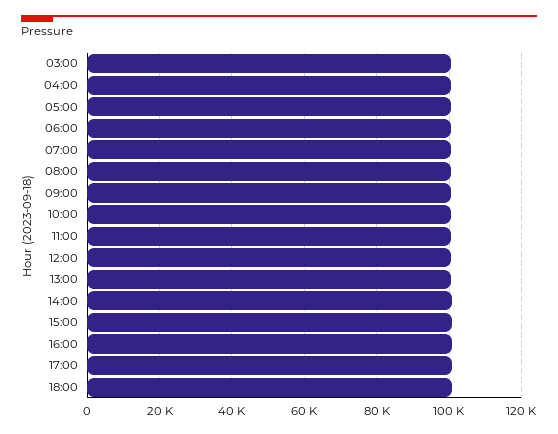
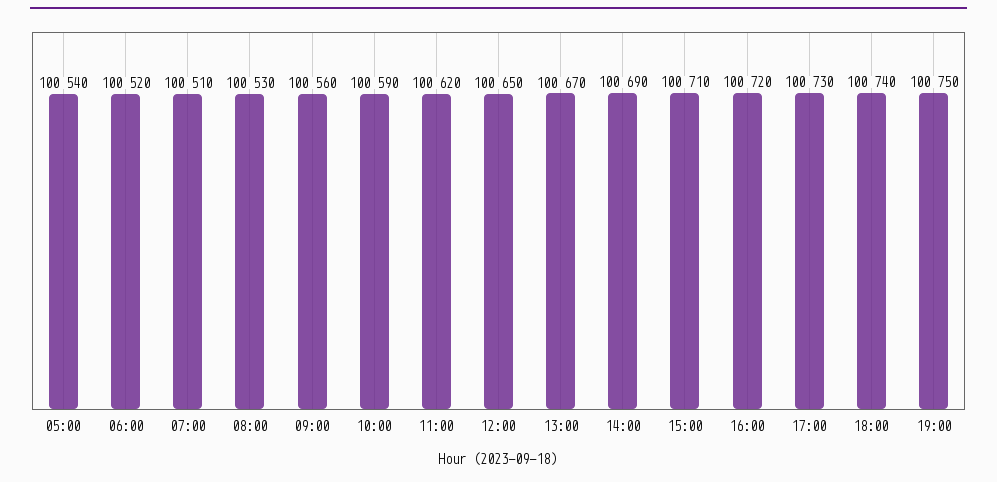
03:00: 100000 -> none
04:00: 100000 -> none
19:00: none -> 100750

